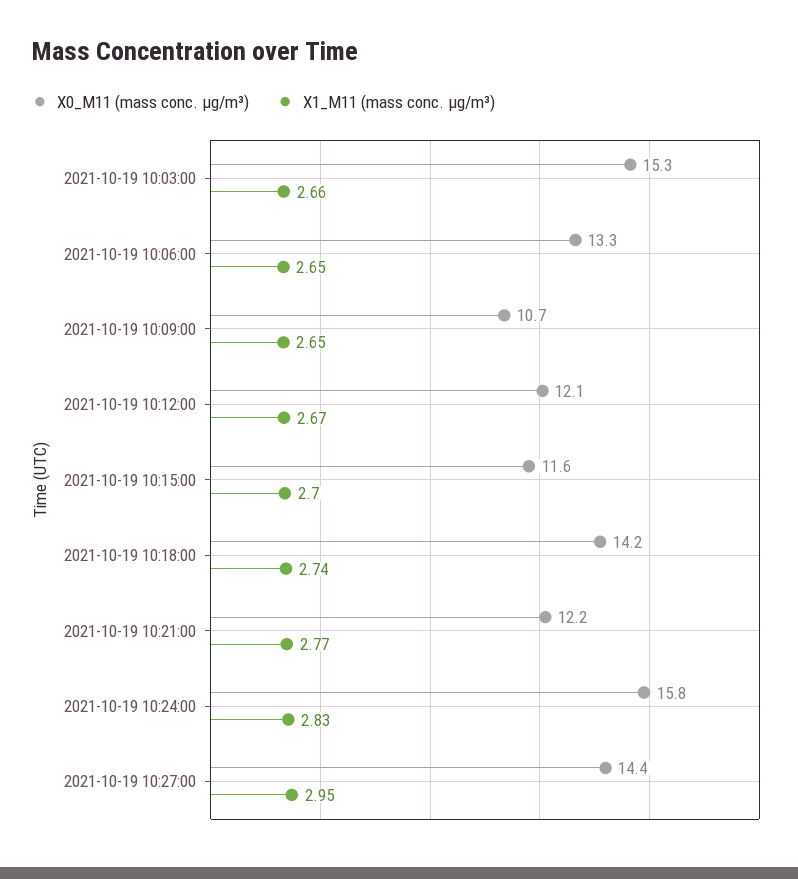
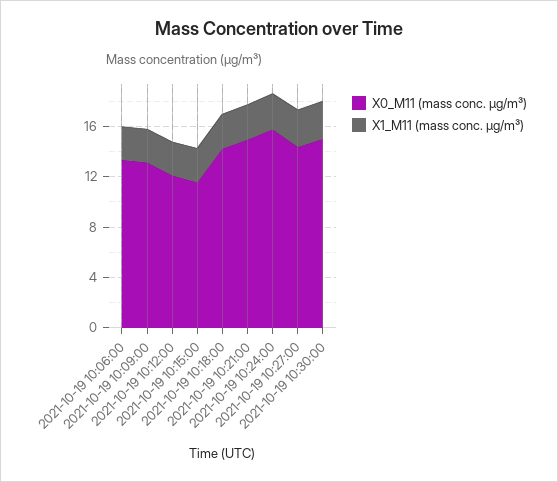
X0_M11 (mass conc. μg/m³), 2021-10-19 10:03:00: 15.3 -> none
X1_M11 (mass conc. μg/m³), 2021-10-19 10:03:00: 2.66 -> none
X0_M11 (mass conc. μg/m³), 2021-10-19 10:09:00: 10.7 -> 13
X0_M11 (mass conc. μg/m³), 2021-10-19 10:21:00: 12.2 -> 15
X0_M11 (mass conc. μg/m³), 2021-10-19 10:30:00: none -> 15
X1_M11 (mass conc. μg/m³), 2021-10-19 10:30:00: none -> 3

